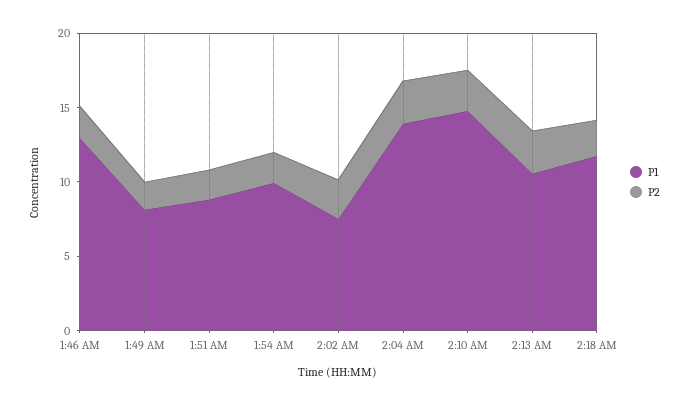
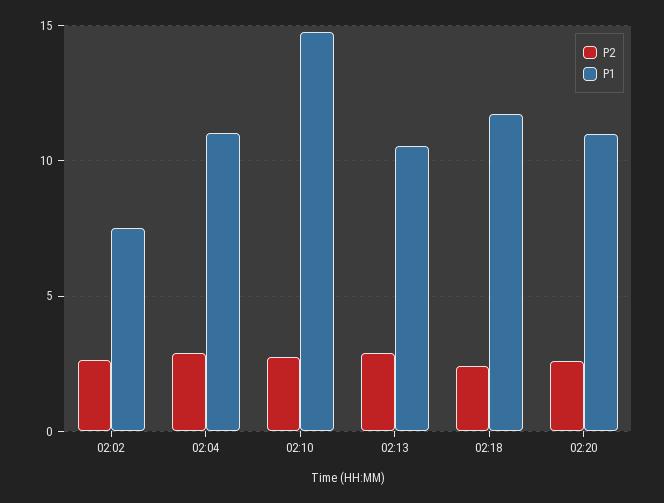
P1, 1:46 AM: 13 -> none
P2, 1:46 AM: 2 -> none
P1, 1:49 AM: 8 -> none
P2, 1:49 AM: 2 -> none
P1, 1:51 AM: 9 -> none
P2, 1:51 AM: 2 -> none
P1, 1:54 AM: 10 -> none
P2, 1:54 AM: 2 -> none
P1, 2:04 AM: 14 -> 11
P2, 02:20: none -> 2.5
P1, 02:20: none -> 11

